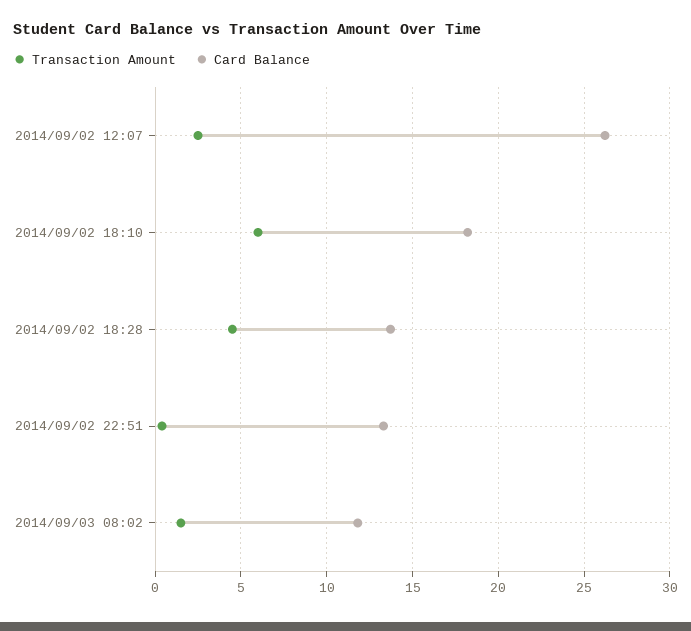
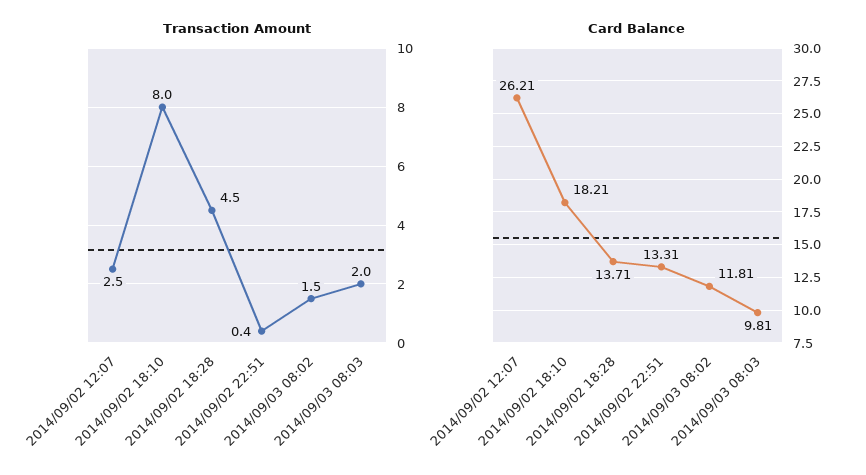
Transaction Amount, 2014/09/02 18:10: 6 -> 8
Transaction Amount, 2014/09/03 08:03: none -> 2
Card Balance, 2014/09/03 08:03: none -> 9.81

